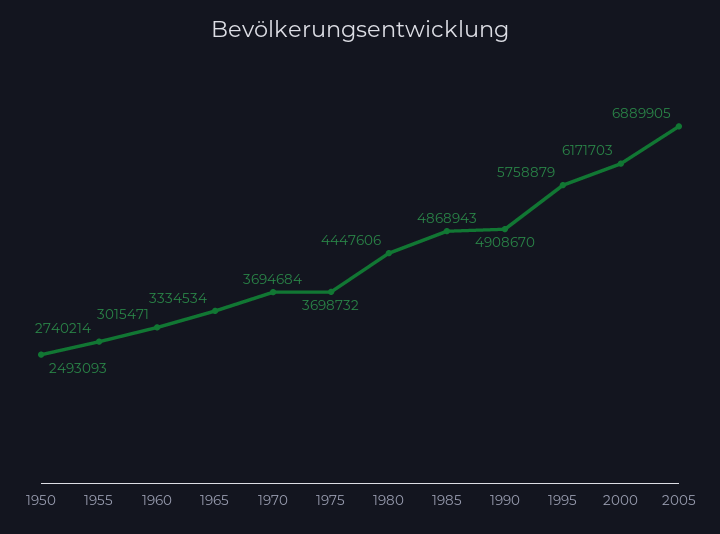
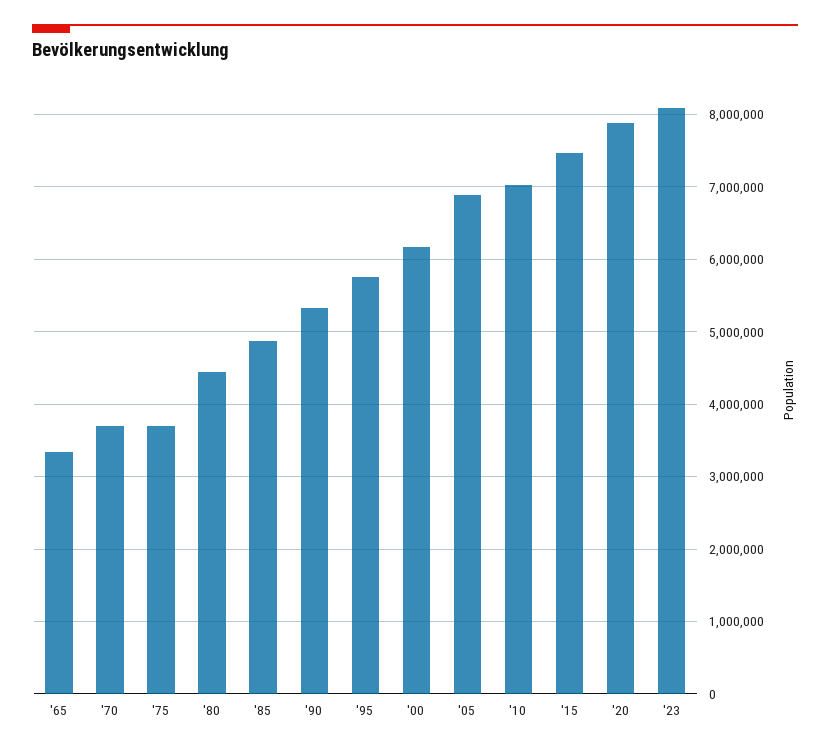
1950: 2493093 -> none
1955: 2740214 -> none
1960: 3015471 -> none
1990: 4908670 -> 5300000
'10: none -> 7000000
'15: none -> 7500000
'20: none -> 7900000
'23: none -> 8100000

